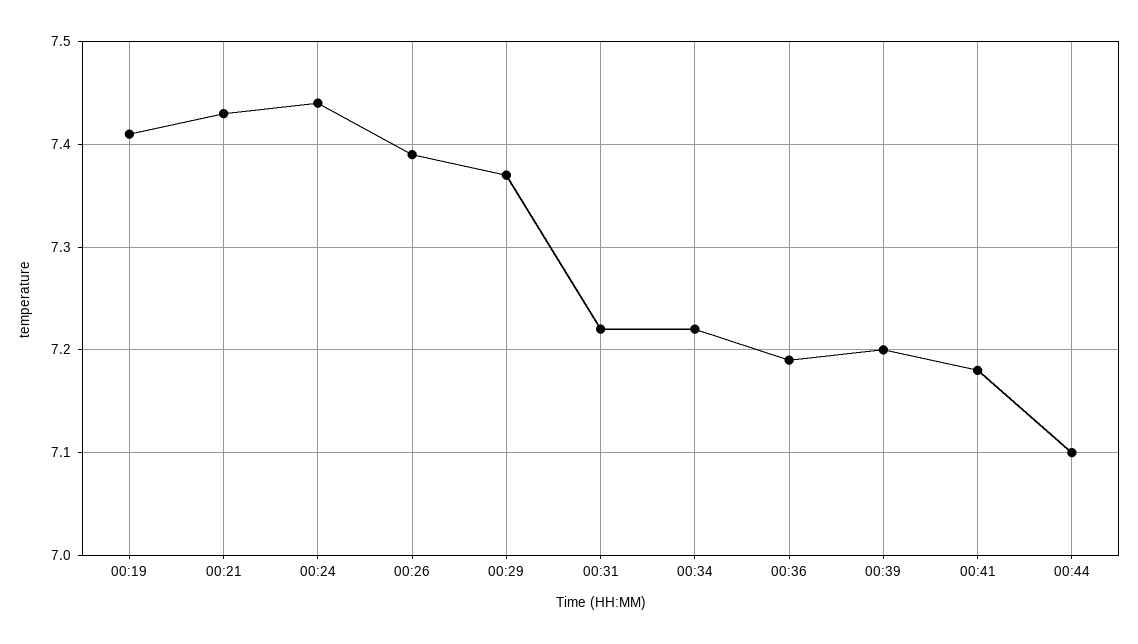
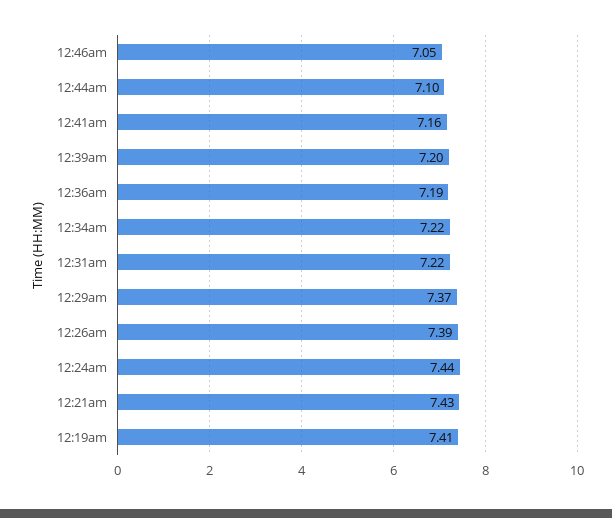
00:41: 7.18 -> 7.16
12:46am: none -> 7.05

